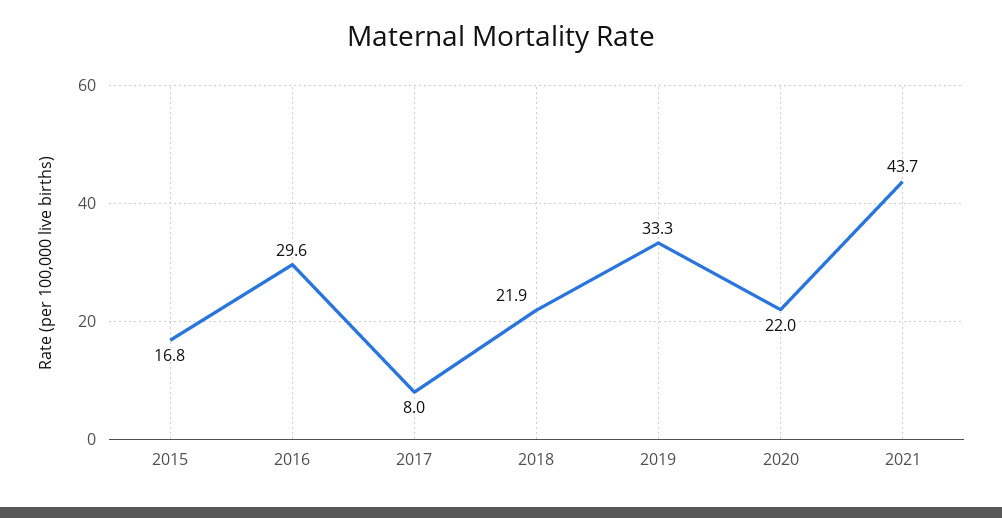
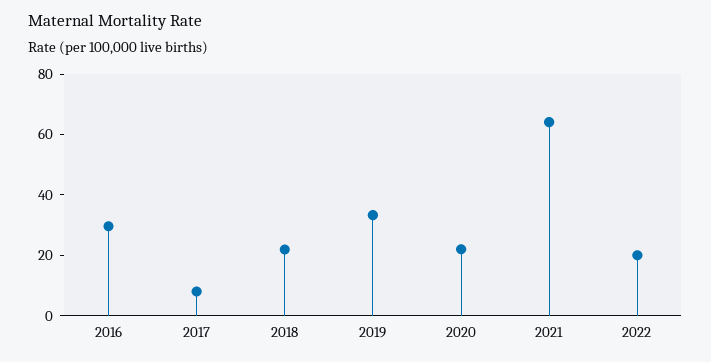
2015: 16.8 -> none
2021: 43.7 -> 65
2022: none -> 20

